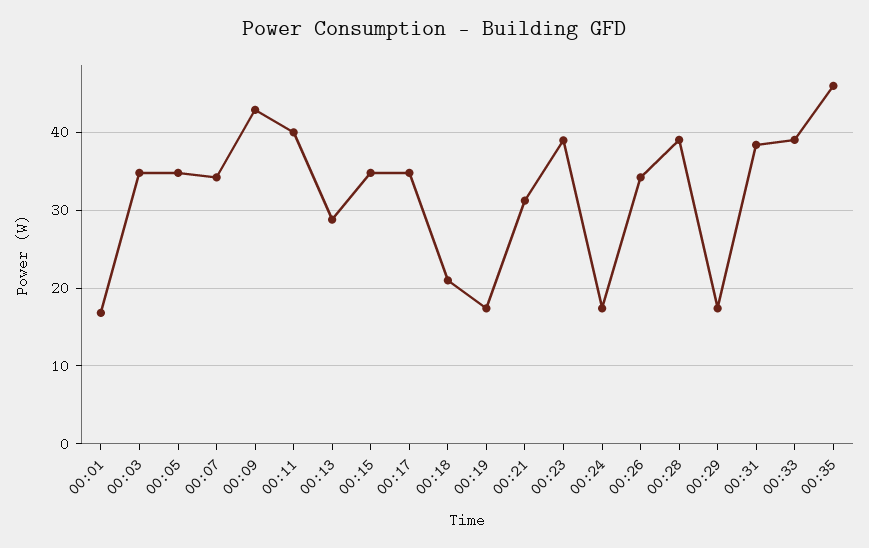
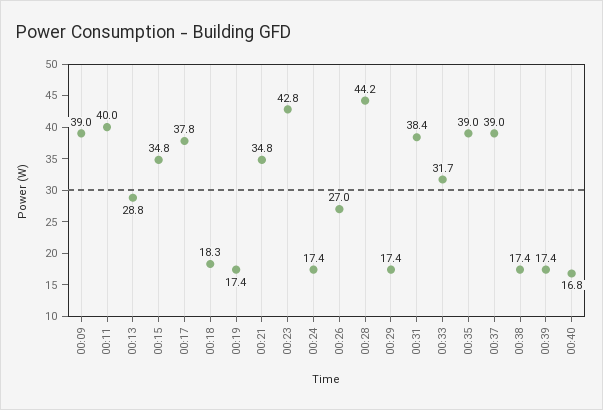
00:01: 17 -> none
00:03: 35 -> none
00:05: 35 -> none
00:07: 34 -> none
00:09: 43 -> 39
00:17: 35 -> 37.8
00:18: 21 -> 18.3
00:21: 31 -> 34.8
00:23: 39 -> 42.8
00:26: 34 -> 27
00:28: 39 -> 44.2
00:33: 39 -> 31.7
00:35: 46 -> 39
00:37: none -> 39
00:38: none -> 17.4
00:39: none -> 17.4
00:40: none -> 16.8

